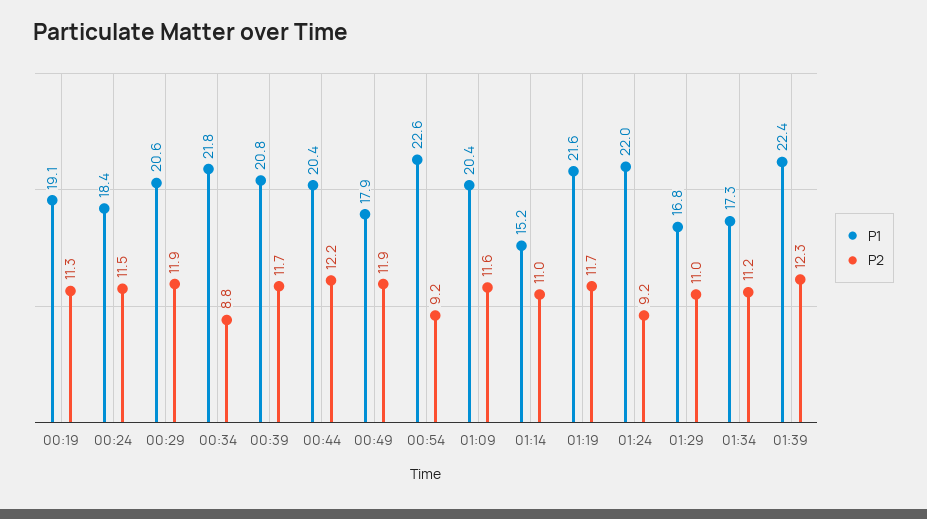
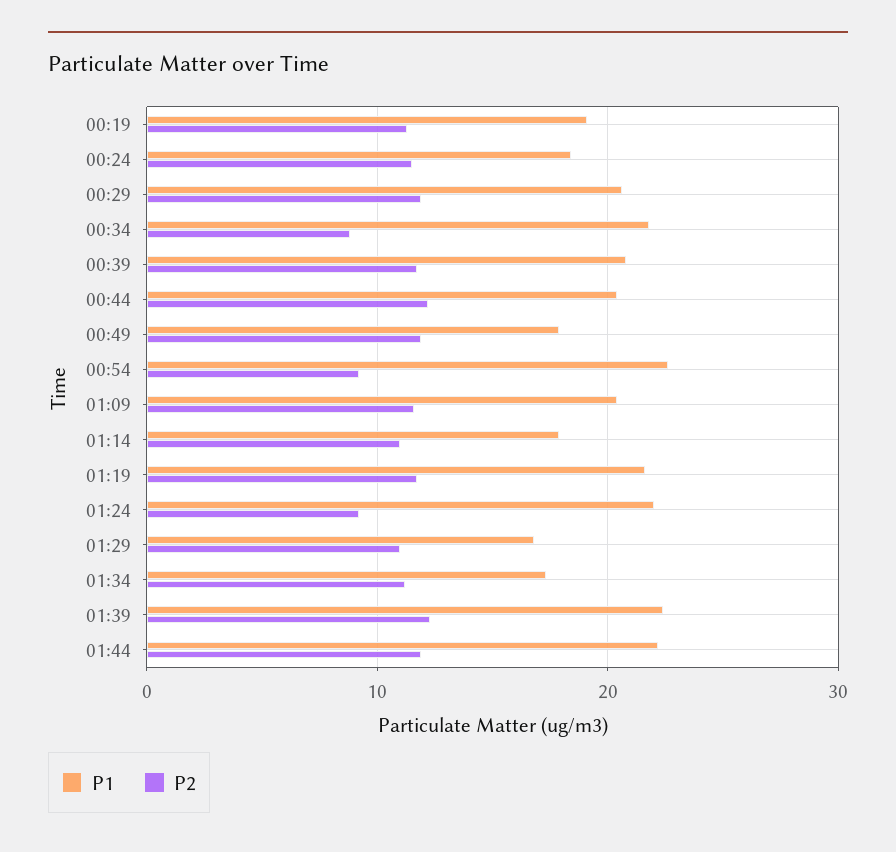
P1, 01:14: 15.2 -> 18
P1, 01:44: none -> 22
P2, 01:44: none -> 12

